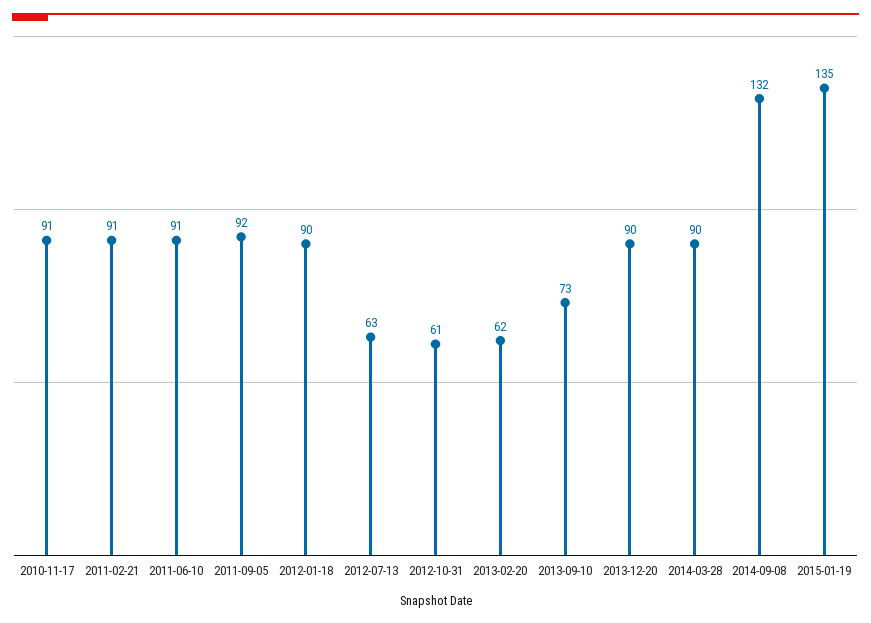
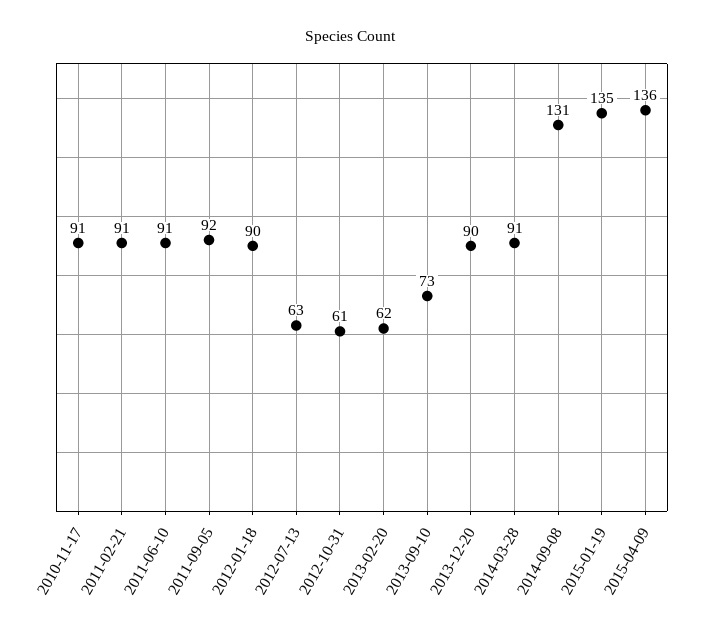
2014-03-28: 90 -> 91
2014-09-08: 132 -> 131
2015-04-09: none -> 136

